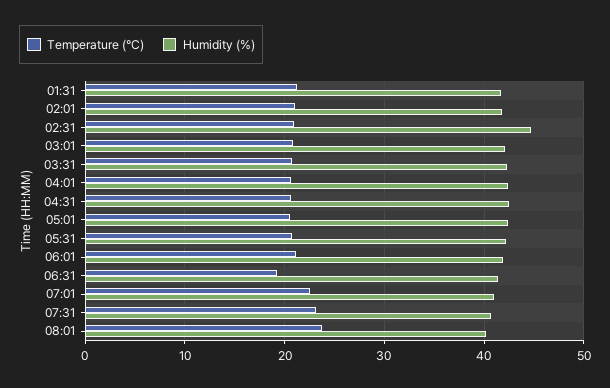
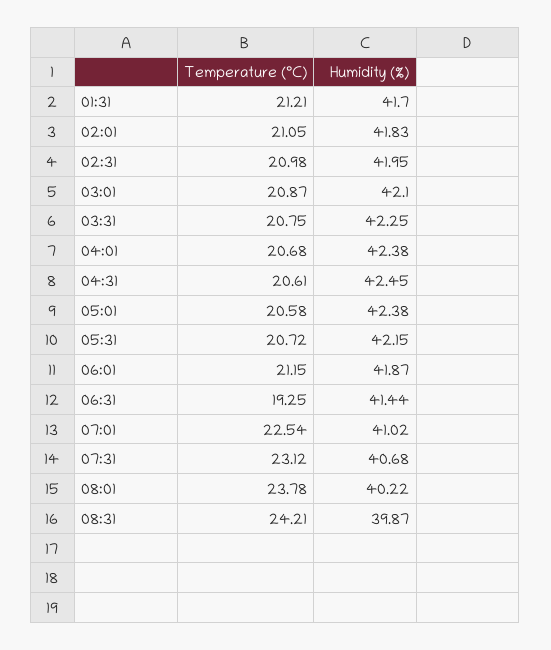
Humidity (%), 02:31: 45 -> 41.95
Temperature (°C), 08:31: none -> 24.21
Humidity (%), 08:31: none -> 39.87

